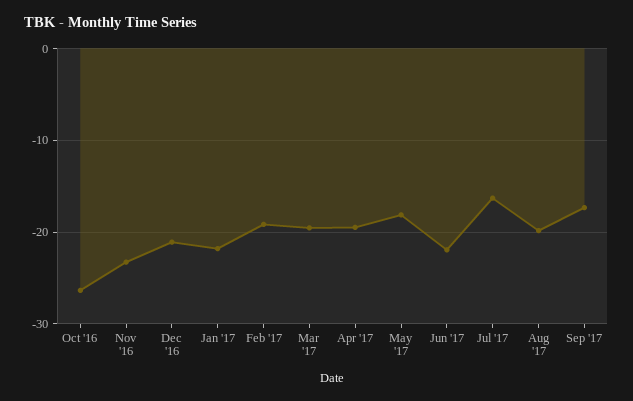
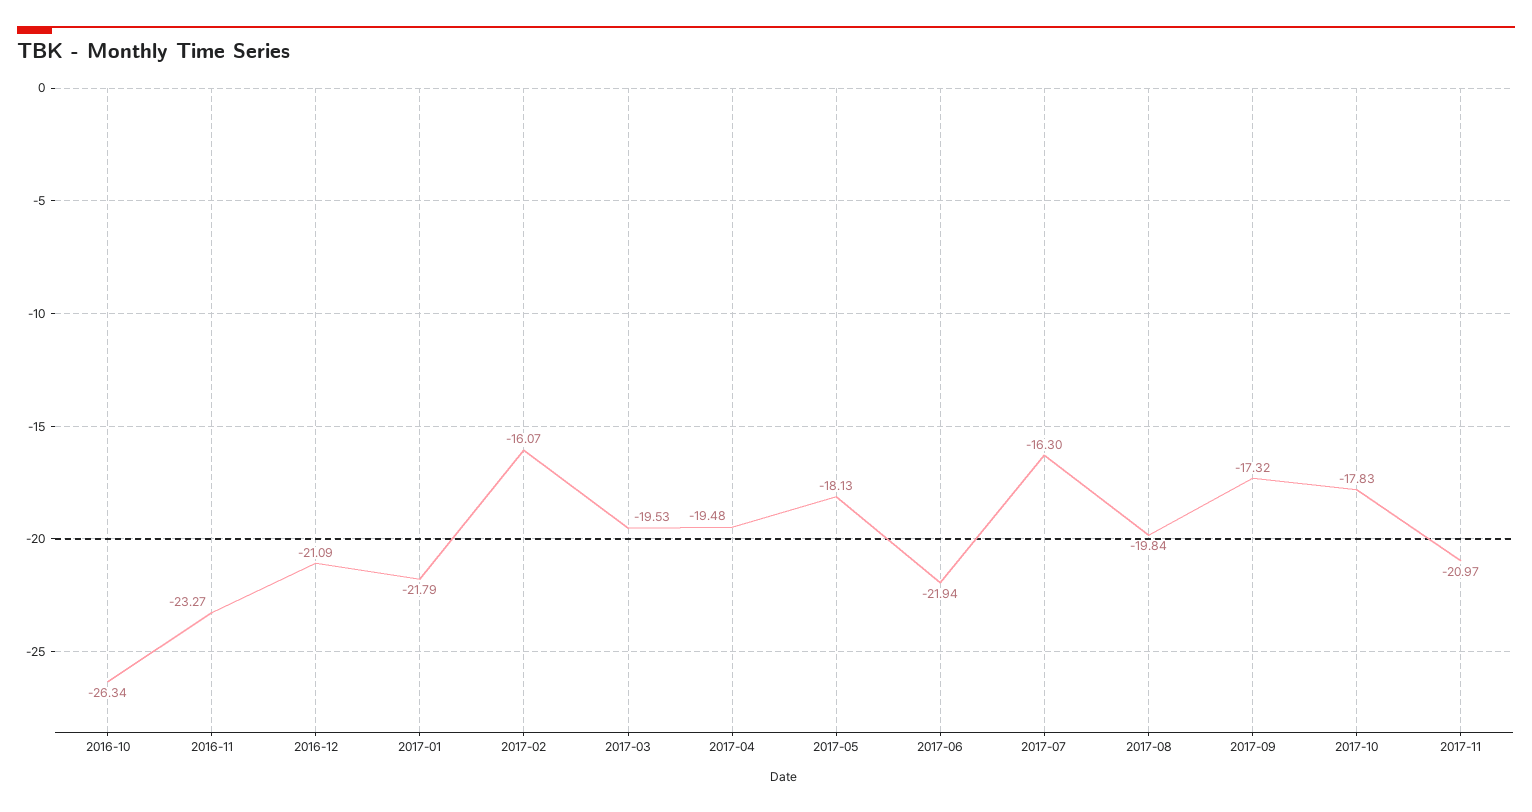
Feb '17: -19 -> -16.07
2017-10: none -> -17.83
2017-11: none -> -20.97

